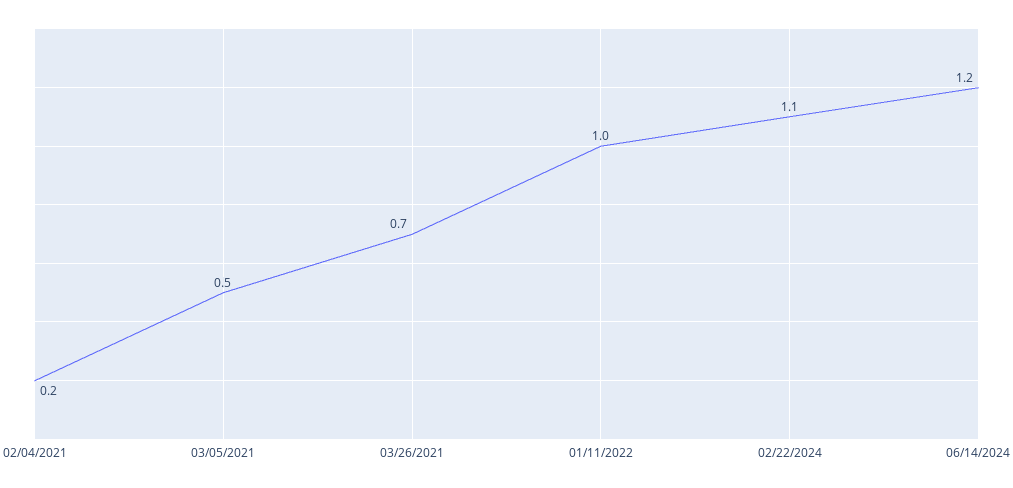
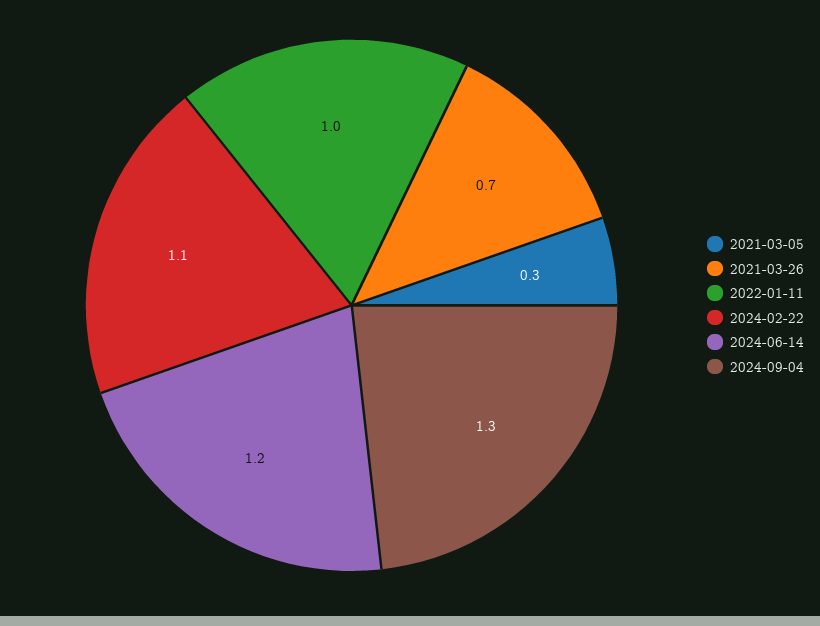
02/04/2021: 0.2 -> none
03/05/2021: 0.5 -> 0.3
2024-09-04: none -> 1.3

